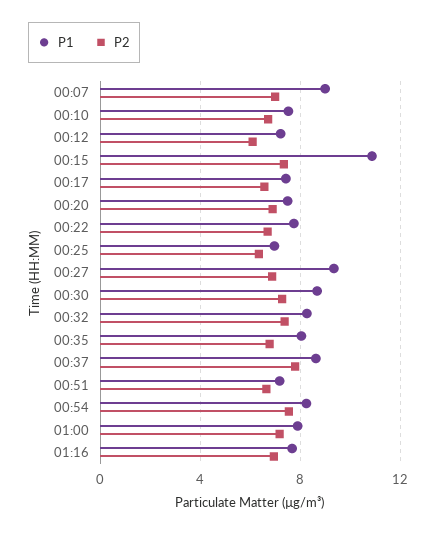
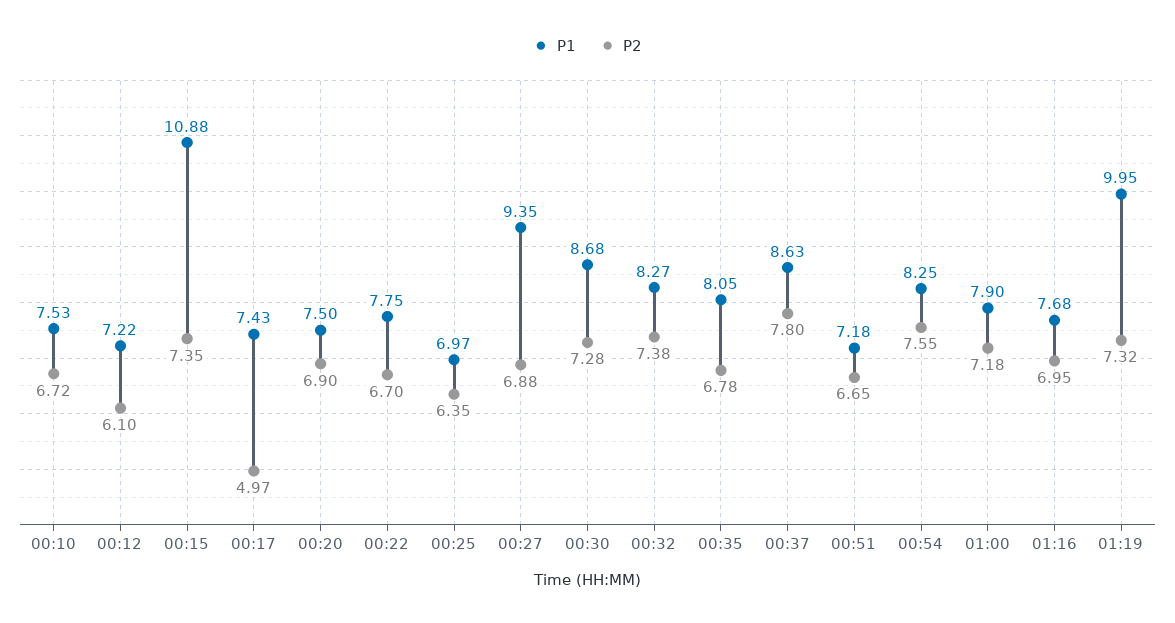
P1, 00:07: 9 -> none
P2, 00:07: 7 -> none
P2, 00:17: 6.5 -> 4.97
P1, 01:19: none -> 9.95
P2, 01:19: none -> 7.32

